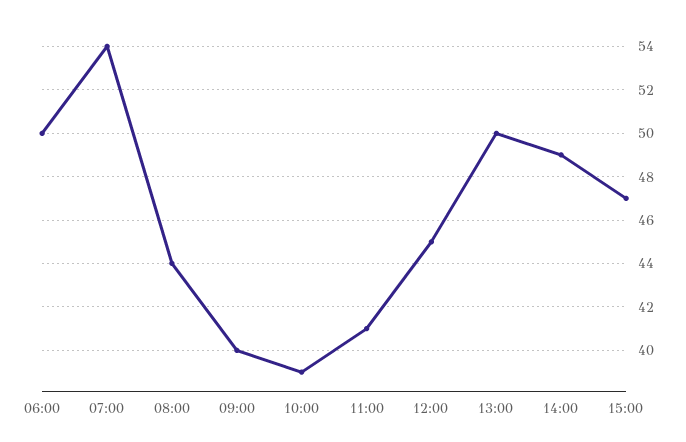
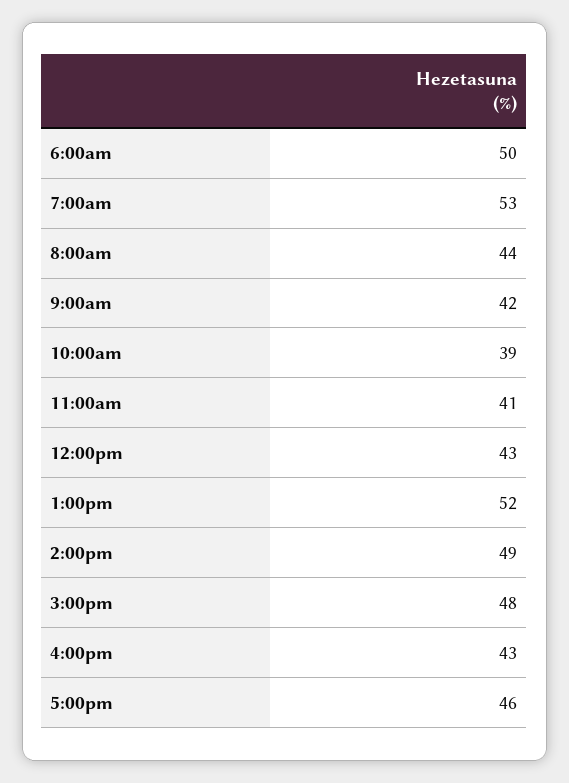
07:00: 54 -> 53
09:00: 40 -> 42
12:00: 45 -> 43
13:00: 50 -> 52
15:00: 47 -> 48
4:00pm: none -> 43
5:00pm: none -> 46

